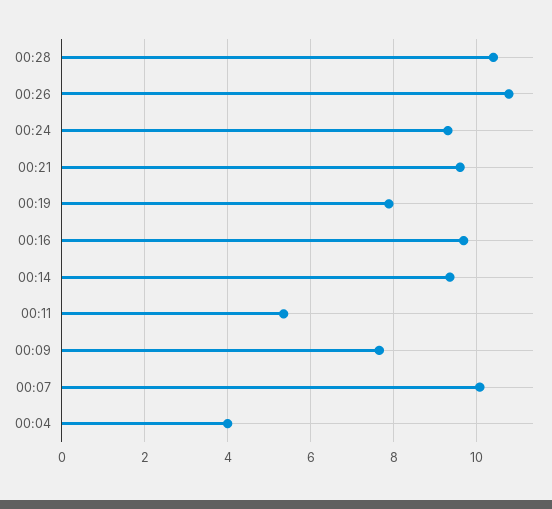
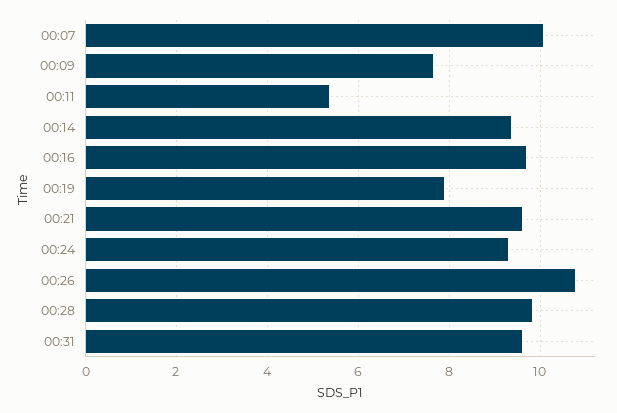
00:28: 10.4 -> 9.8
00:04: 4 -> none
00:31: none -> 9.6

